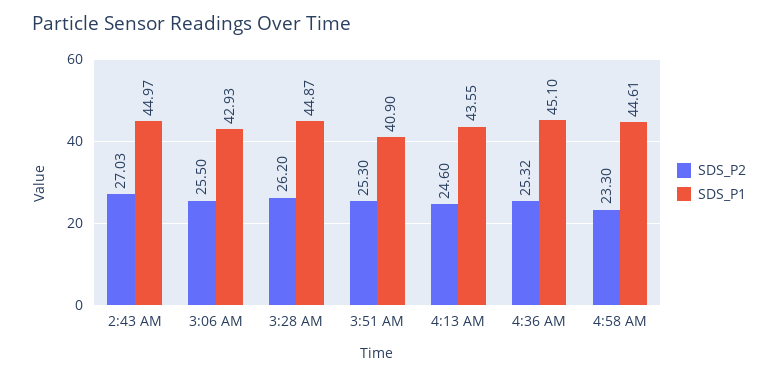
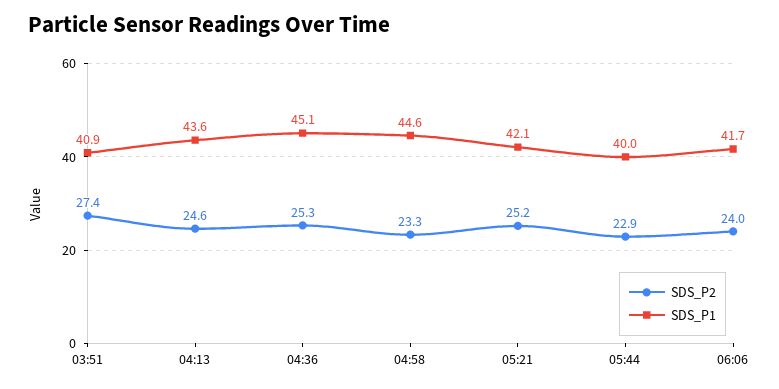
SDS_P2, 2:43 AM: 27.03 -> none
SDS_P1, 2:43 AM: 44.97 -> none
SDS_P2, 3:06 AM: 25.5 -> none
SDS_P1, 3:06 AM: 42.93 -> none
SDS_P2, 3:28 AM: 26.2 -> none
SDS_P1, 3:28 AM: 44.87 -> none
SDS_P2, 3:51 AM: 25.3 -> 27.4
SDS_P2, 05:21: none -> 25.2
SDS_P1, 05:21: none -> 42.1
SDS_P2, 05:44: none -> 22.9
SDS_P1, 05:44: none -> 40
SDS_P2, 06:06: none -> 24
SDS_P1, 06:06: none -> 41.7

